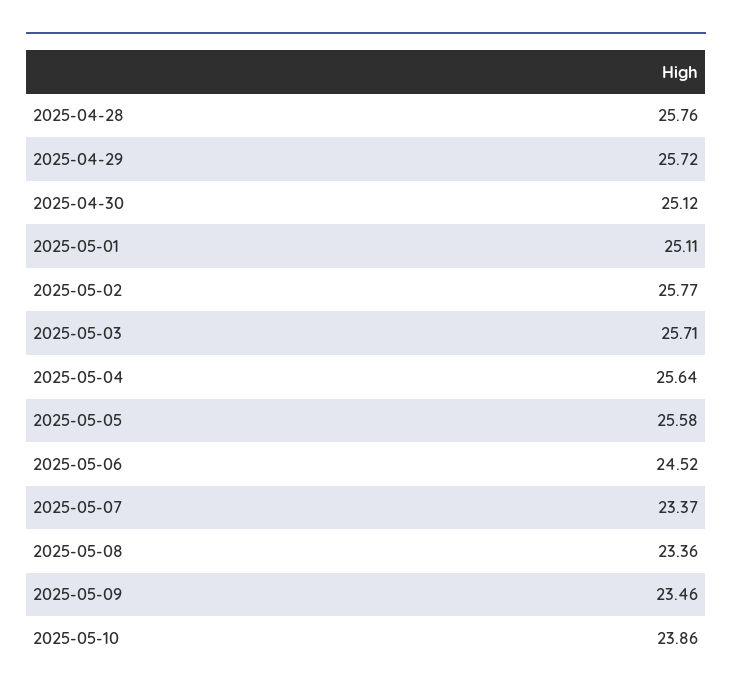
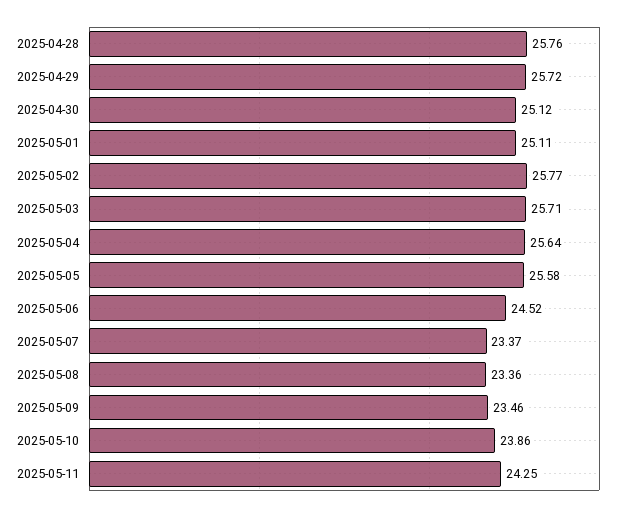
2025-05-11: none -> 24.25

